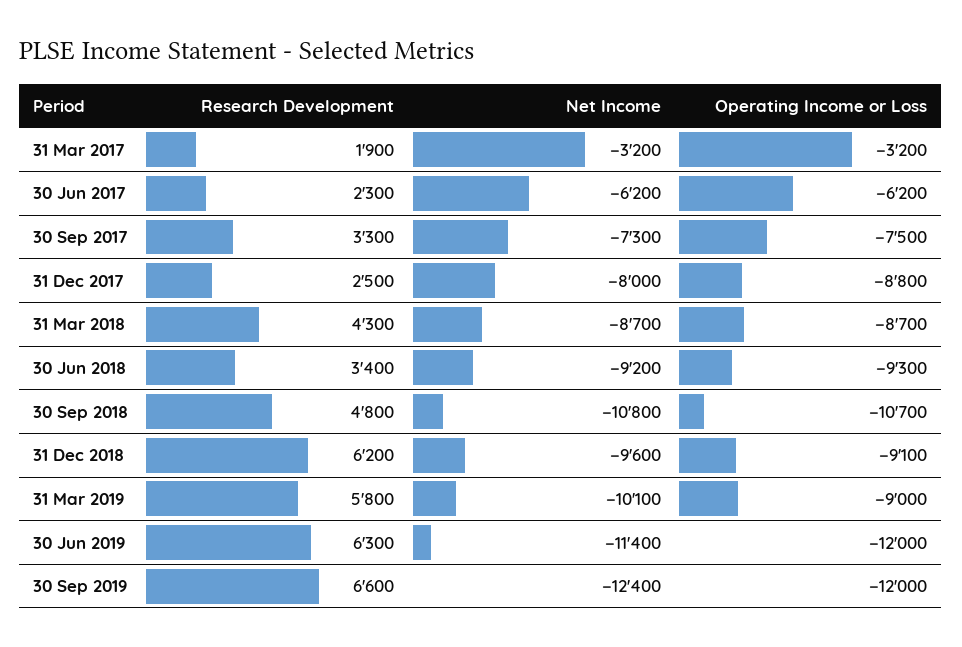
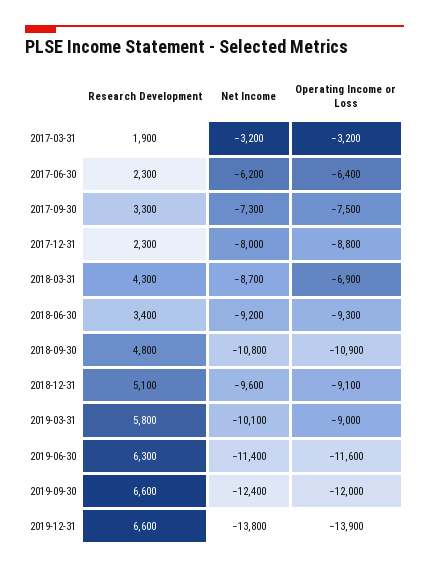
Operating Income or Loss, 30 Jun 2017: -6200 -> -6400
Research Development, 31 Dec 2017: 2500 -> 2300
Operating Income or Loss, 31 Mar 2018: -8700 -> -6900
Operating Income or Loss, 30 Sep 2018: -10700 -> -10900
Research Development, 31 Dec 2018: 6200 -> 5100
Operating Income or Loss, 30 Jun 2019: -12000 -> -11600
Research Development, 2019-12-31: none -> 6600
Net Income, 2019-12-31: none -> -13800
Operating Income or Loss, 2019-12-31: none -> -13900

